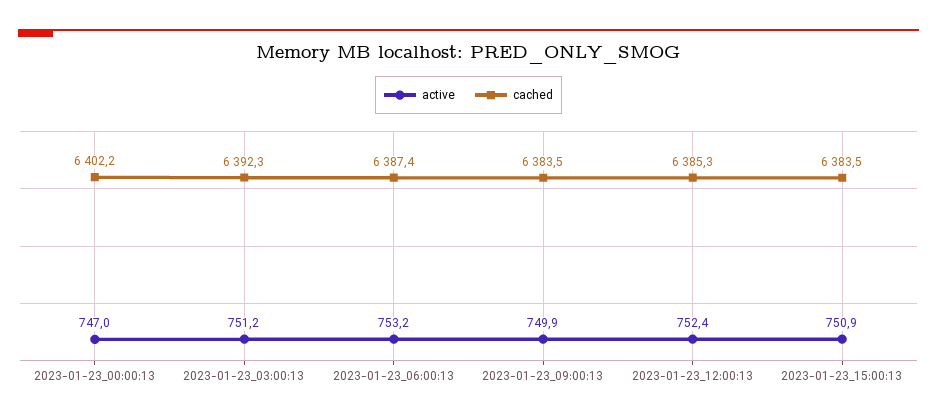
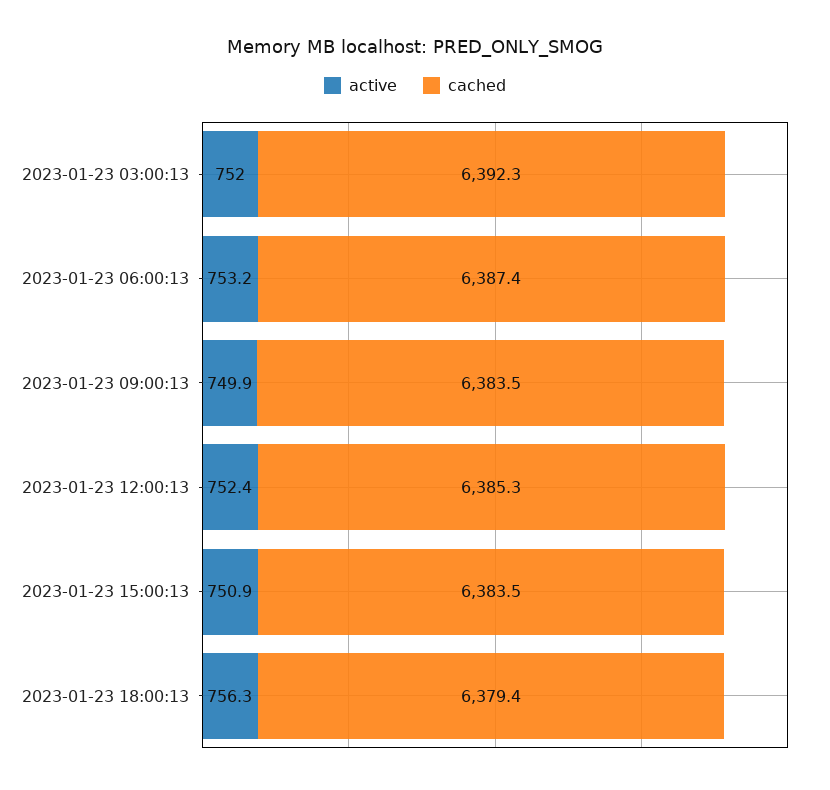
active, 2023-01-23_00:00:13: 747 -> none
cached, 2023-01-23_00:00:13: 6402.2 -> none
active, 2023-01-23_03:00:13: 751.2 -> 752
active, 2023-01-23 18:00:13: none -> 756.3
cached, 2023-01-23 18:00:13: none -> 6379.4

